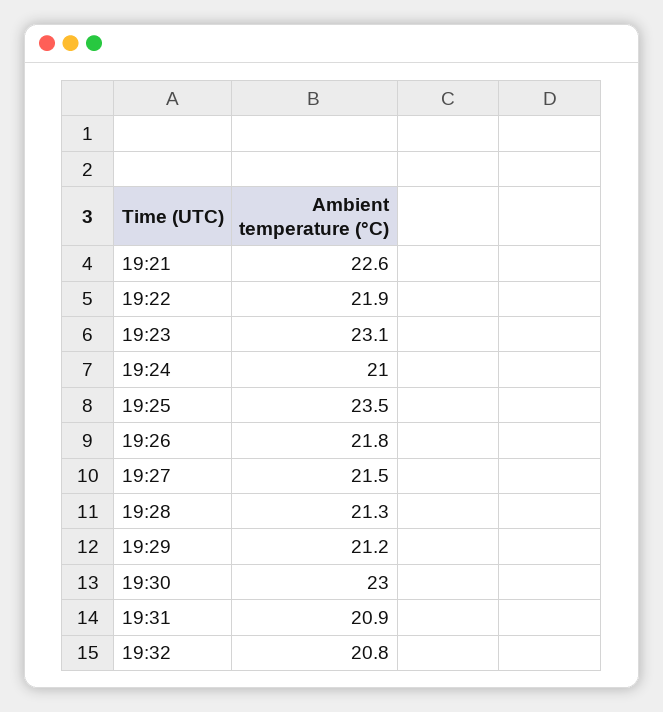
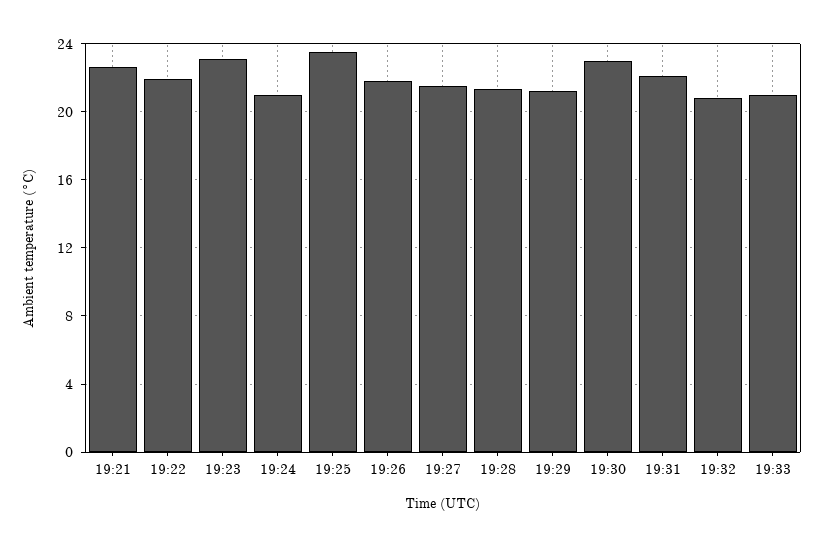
19:31: 20.9 -> 22
19:33: none -> 21

